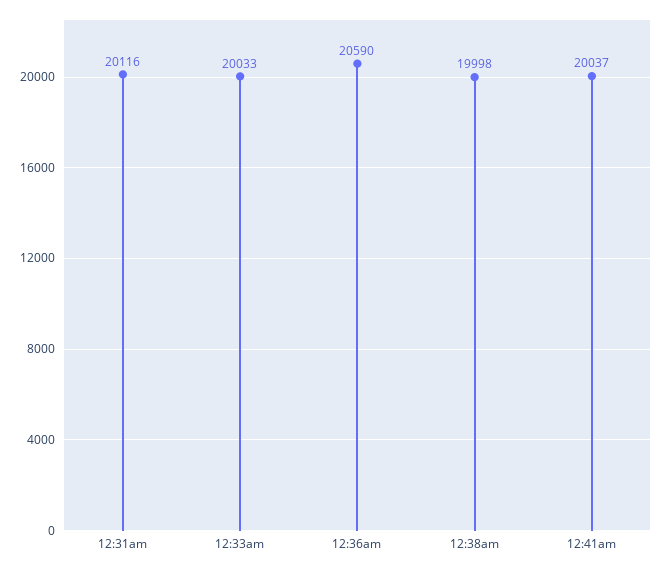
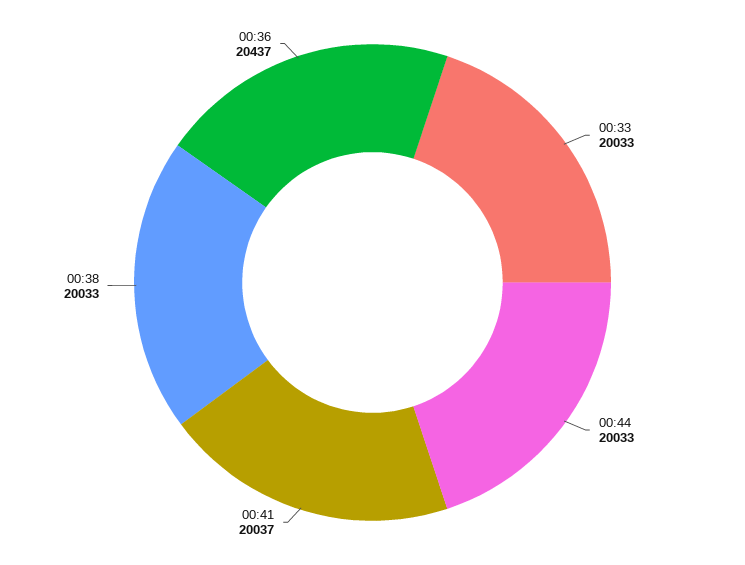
12:31am: 20116 -> none
12:36am: 20590 -> 20437
12:38am: 19998 -> 20033
00:44: none -> 20033

